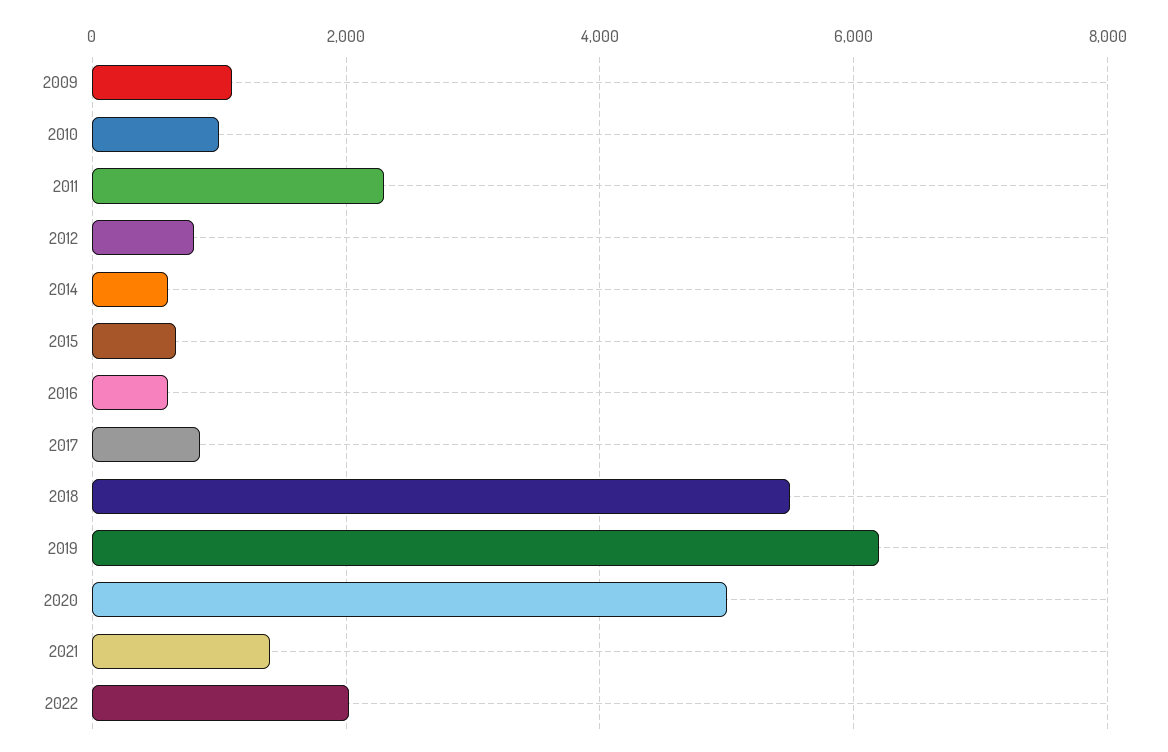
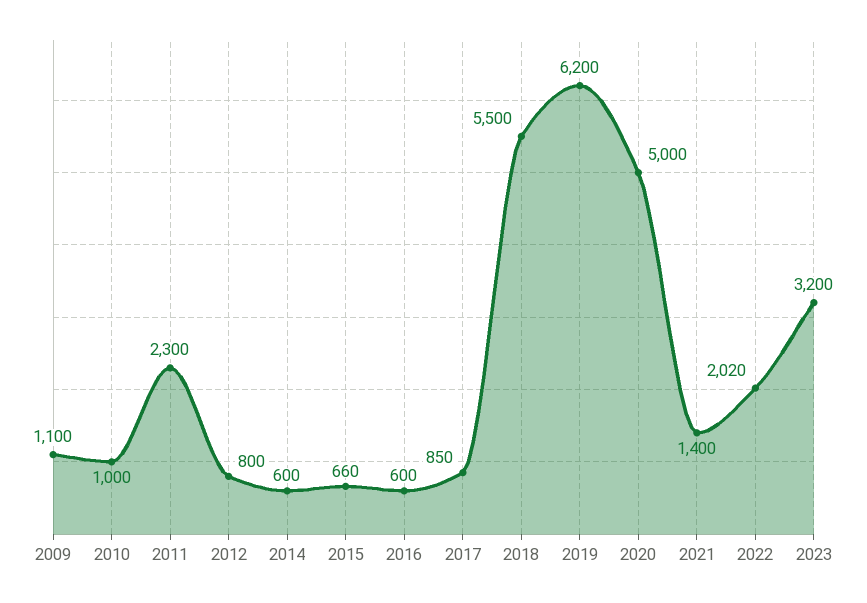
2023: none -> 3200

